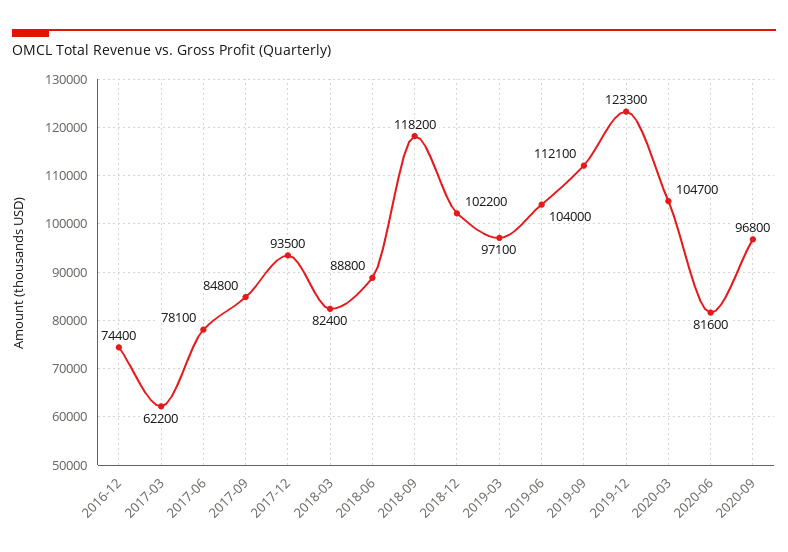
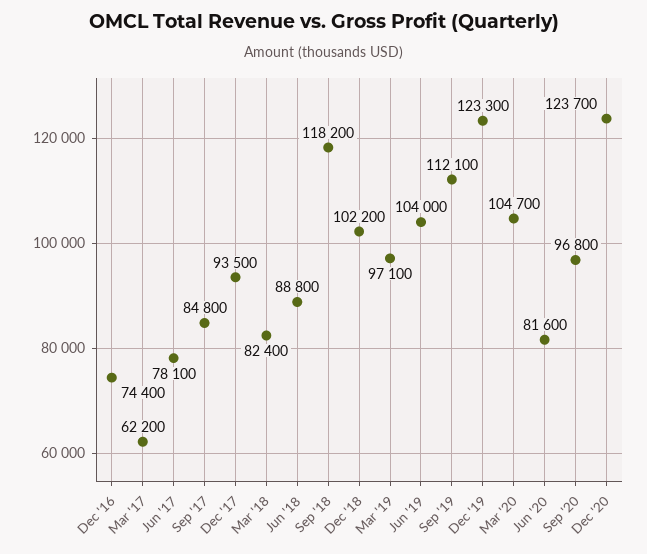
Dec '20: none -> 123700

